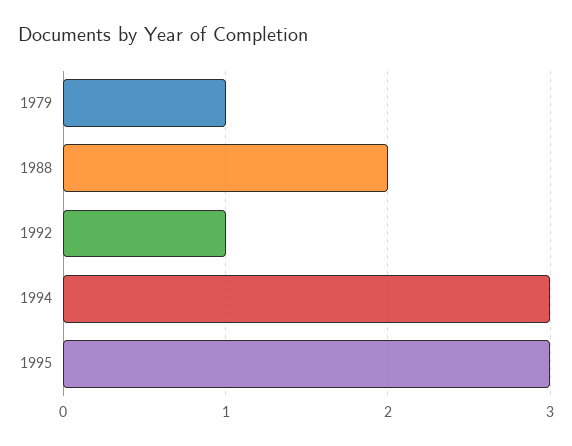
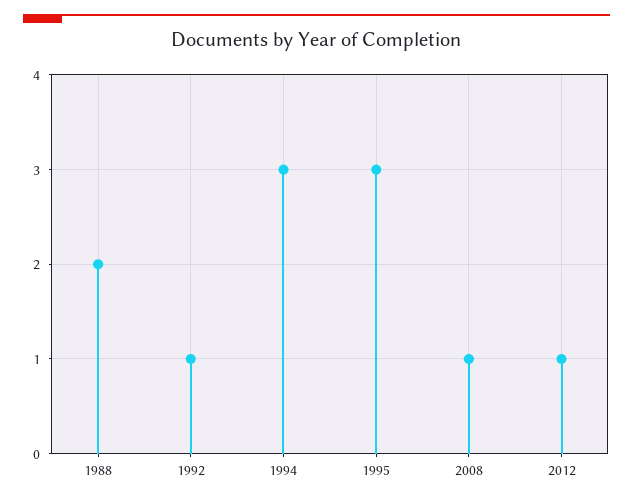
1979: 1 -> none
2008: none -> 1
2012: none -> 1

